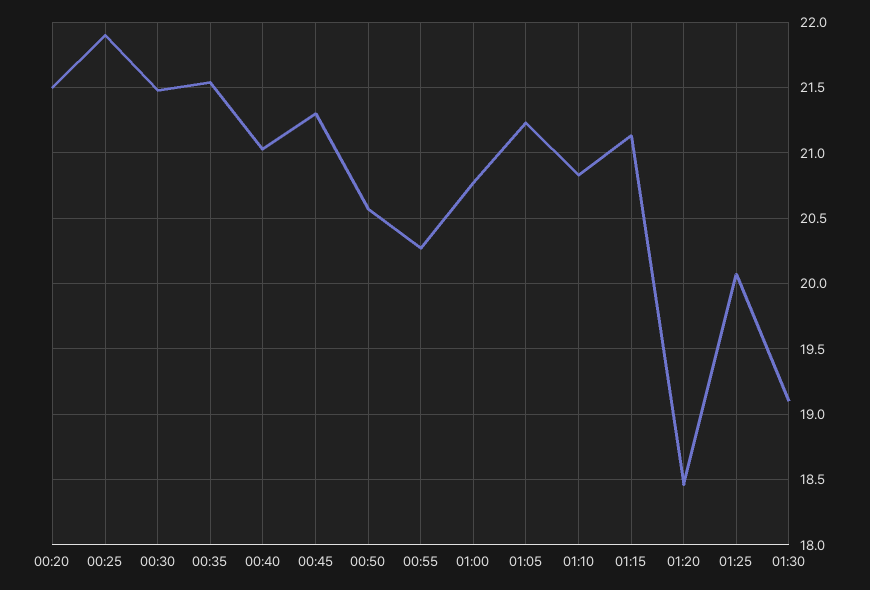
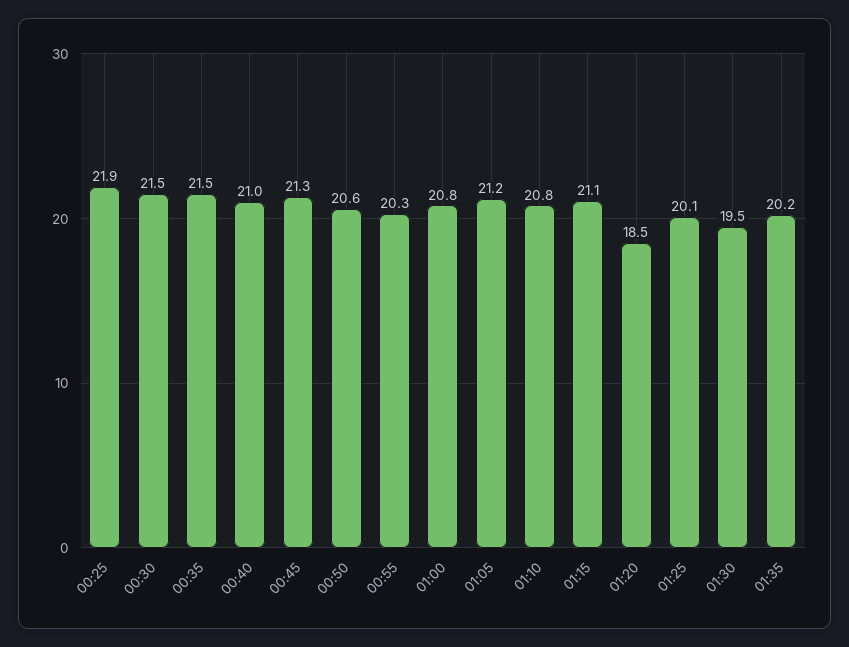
00:20: 21.5 -> none
01:30: 19.1 -> 19.5
01:35: none -> 20.2

